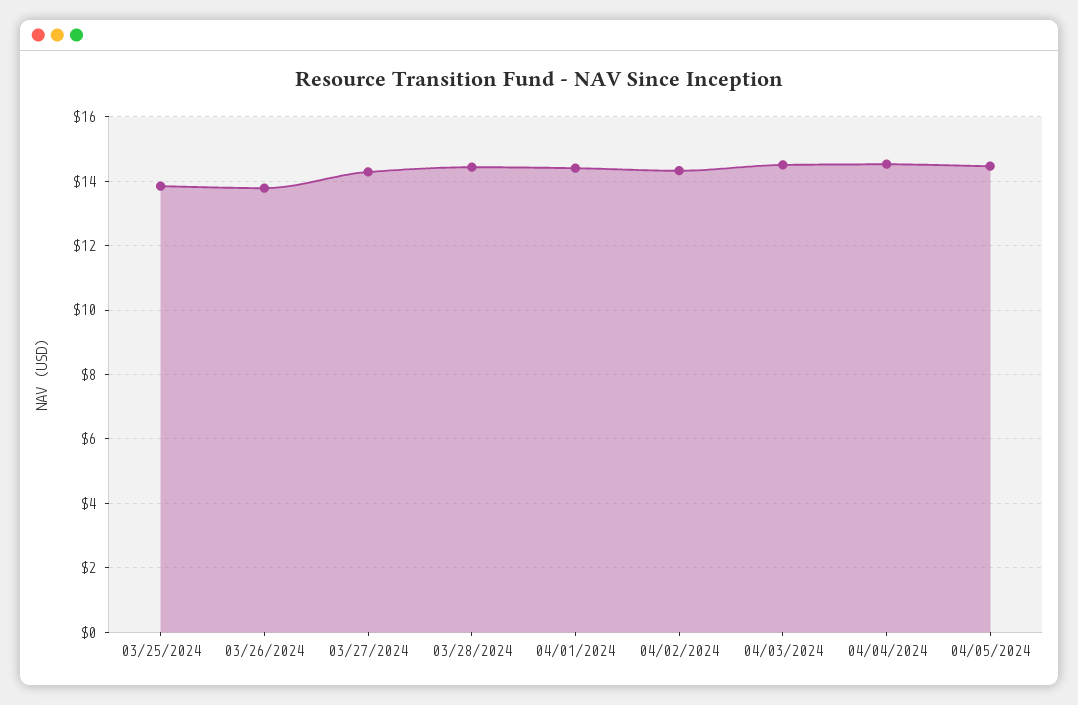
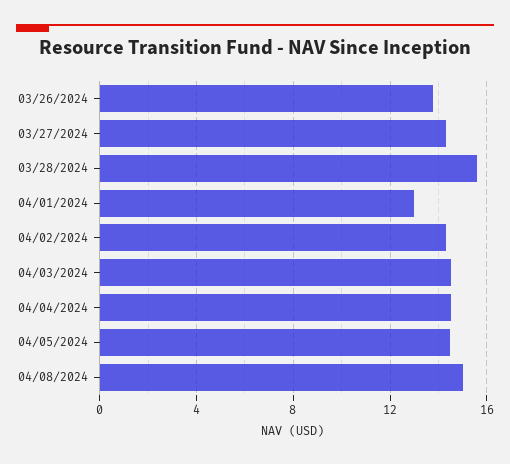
03/25/2024: 13.8 -> none
03/28/2024: 14.4 -> 15.5
04/01/2024: 14.4 -> 13
04/08/2024: none -> 15

